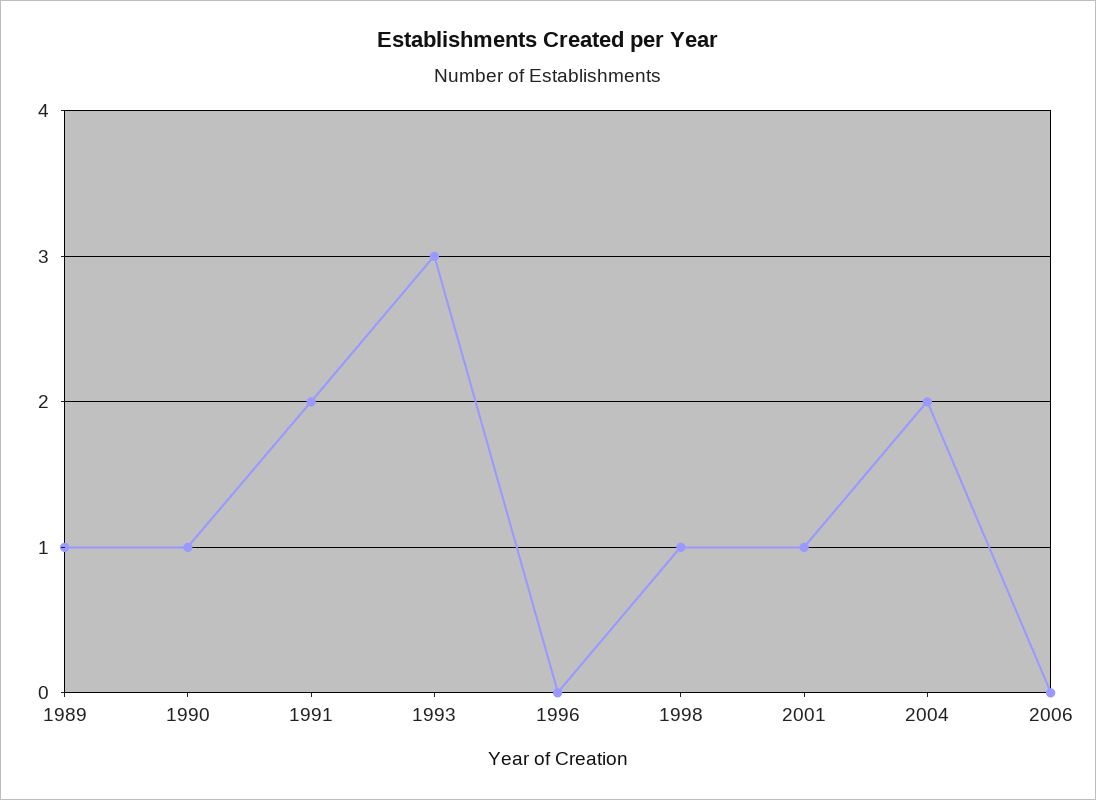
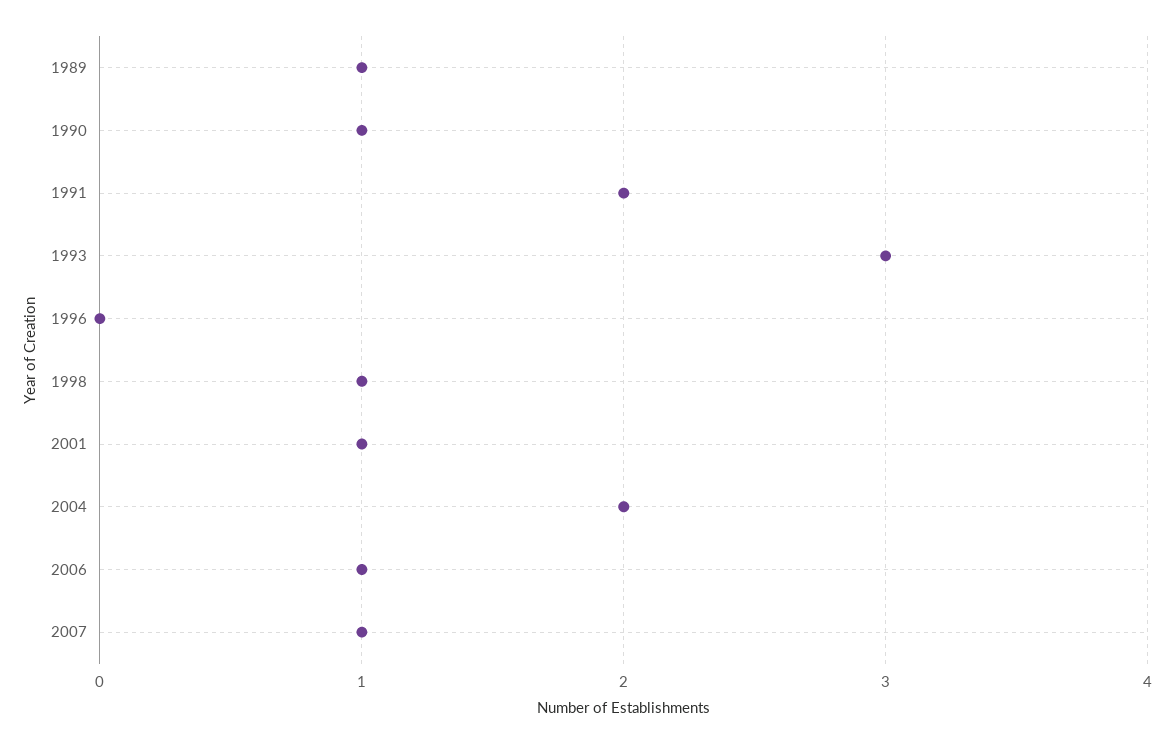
2006: 0 -> 1
2007: none -> 1

